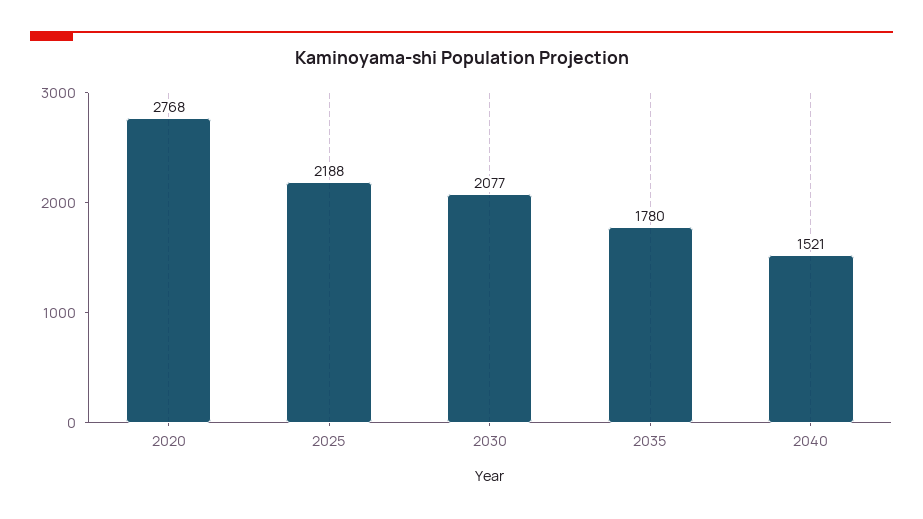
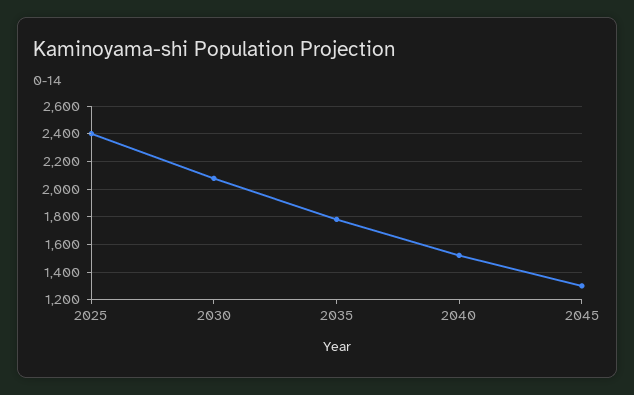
2020: 2768 -> none
2025: 2188 -> 2400
2045: none -> 1300

